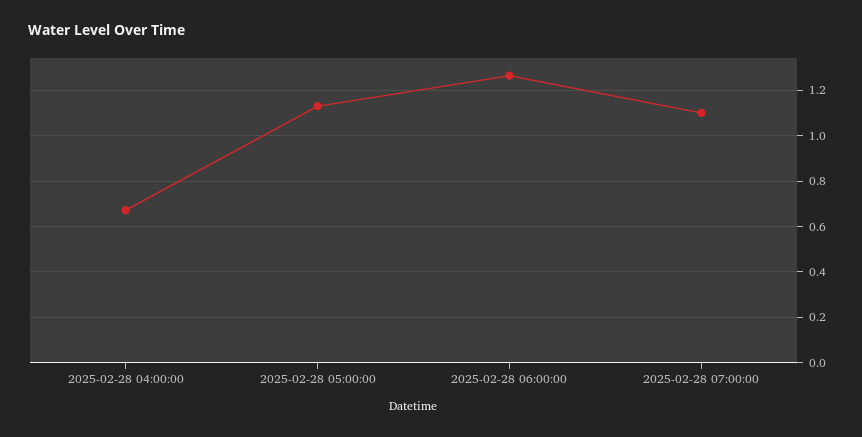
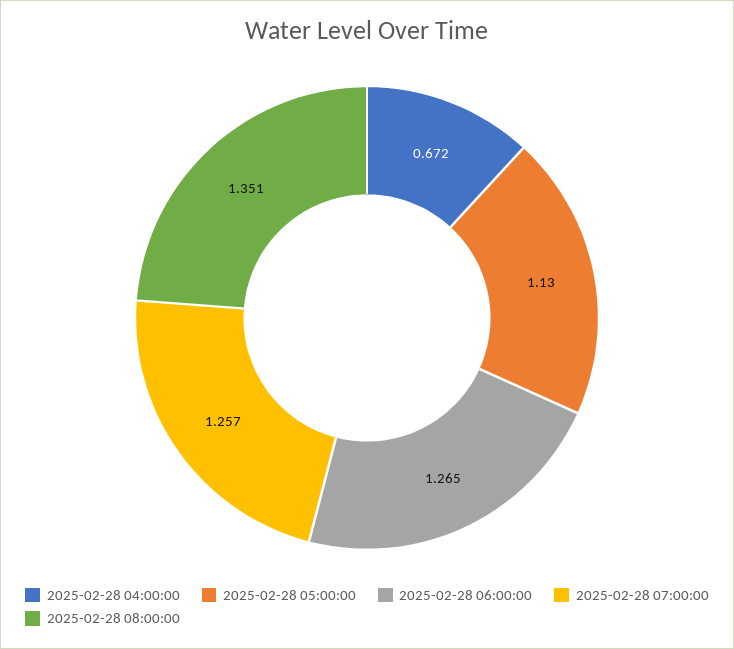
2025-02-28 07:00:00: 1.1 -> 1.257
2025-02-28 08:00:00: none -> 1.351

